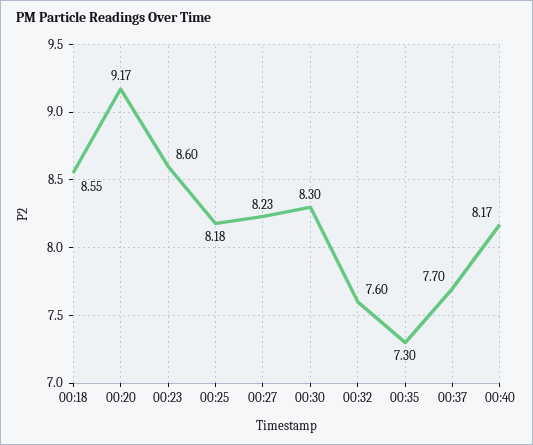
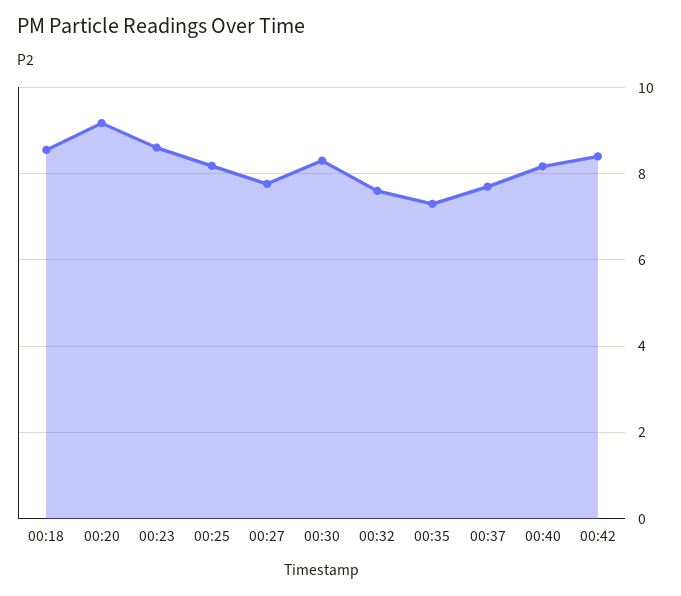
00:27: 8.23 -> 7.8
00:42: none -> 8.4

